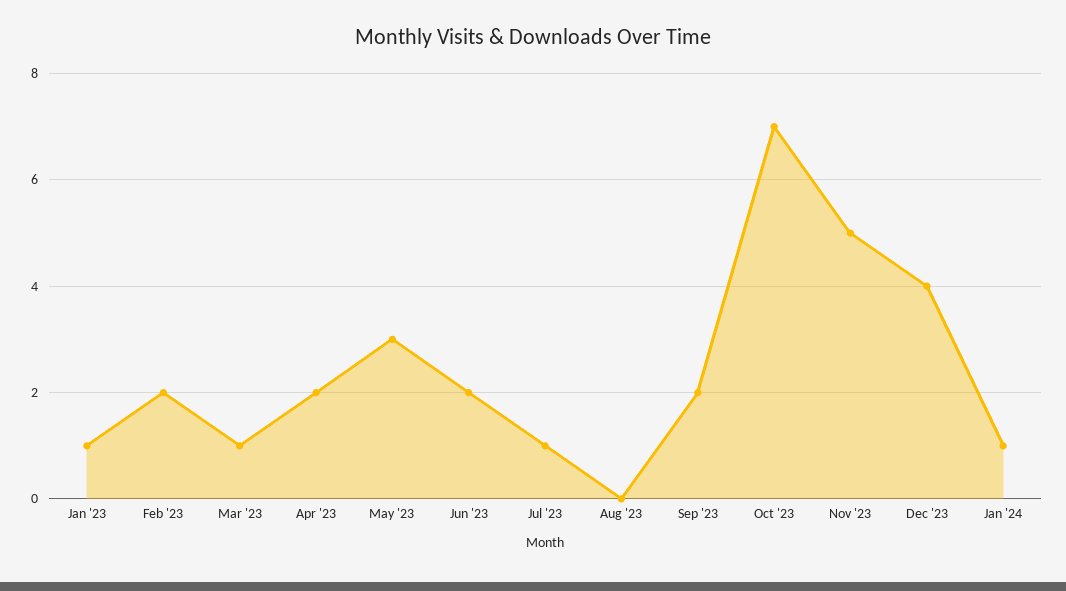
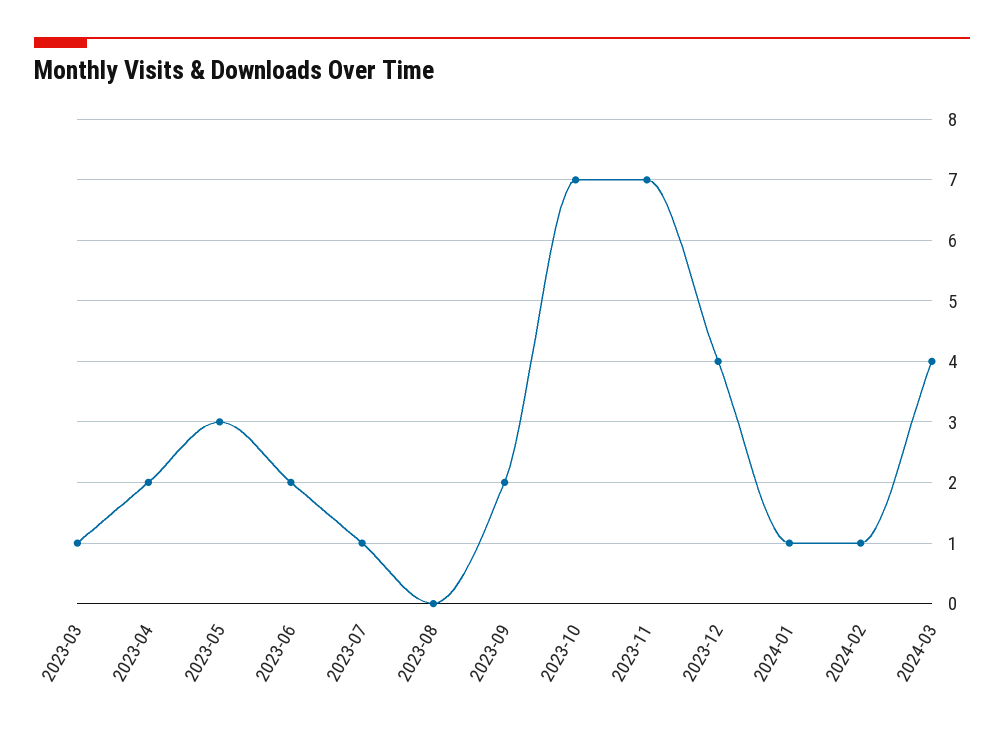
Jan '23: 1 -> none
Feb '23: 2 -> none
Nov '23: 5 -> 7
2024-02: none -> 1
2024-03: none -> 4

